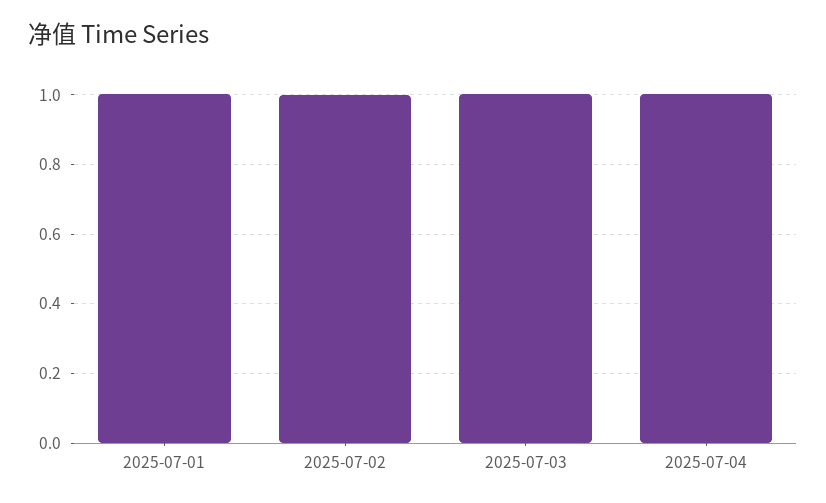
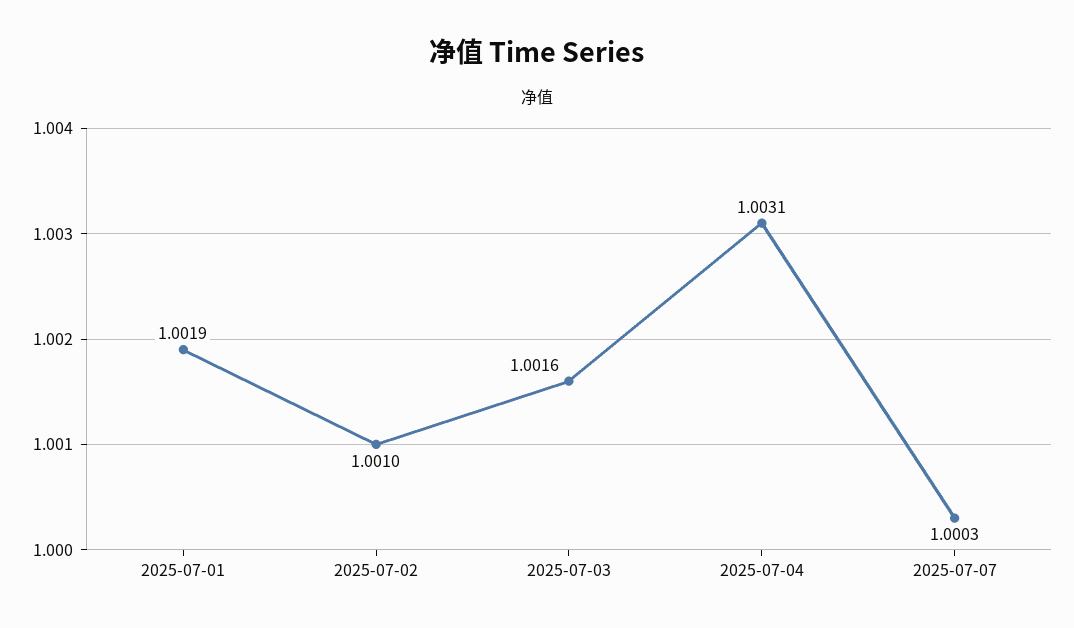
2025-07-07: none -> 1.0003

